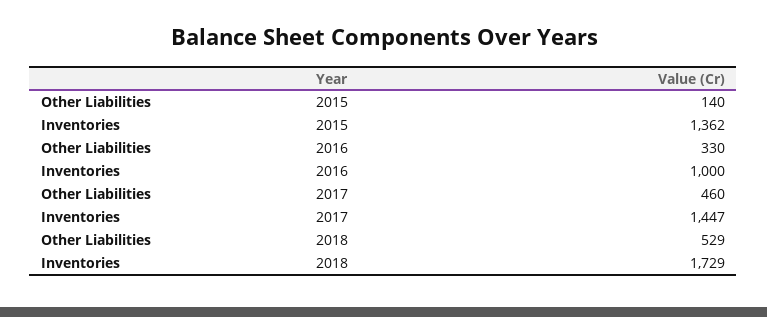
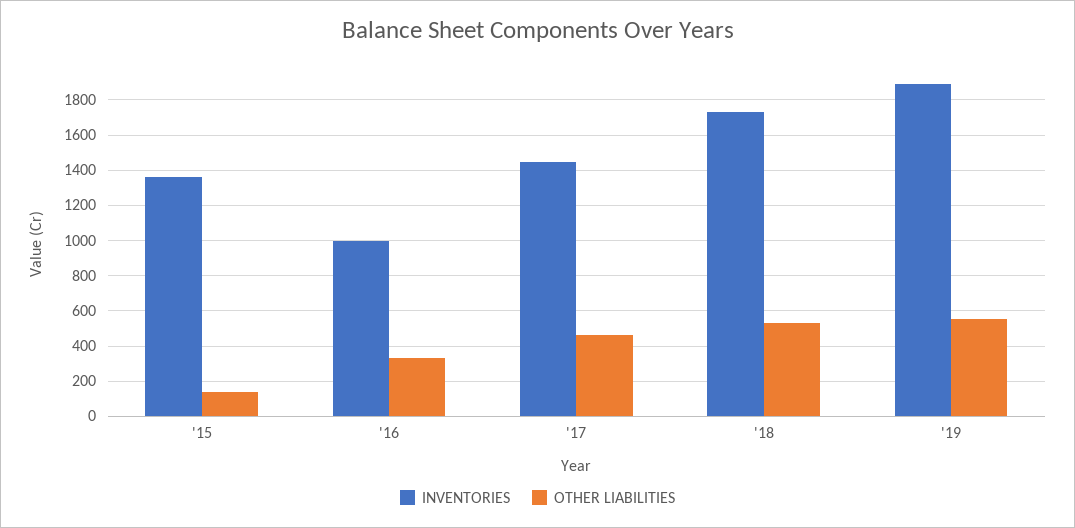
Inventories, '19: none -> 1900
Other Liabilities, '19: none -> 550

